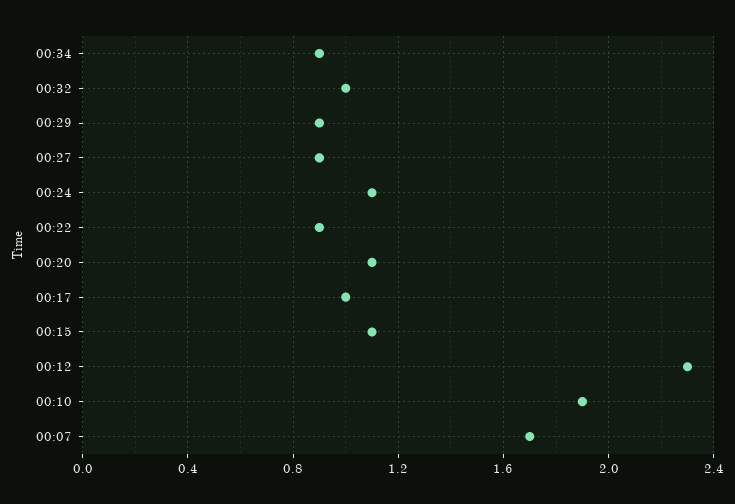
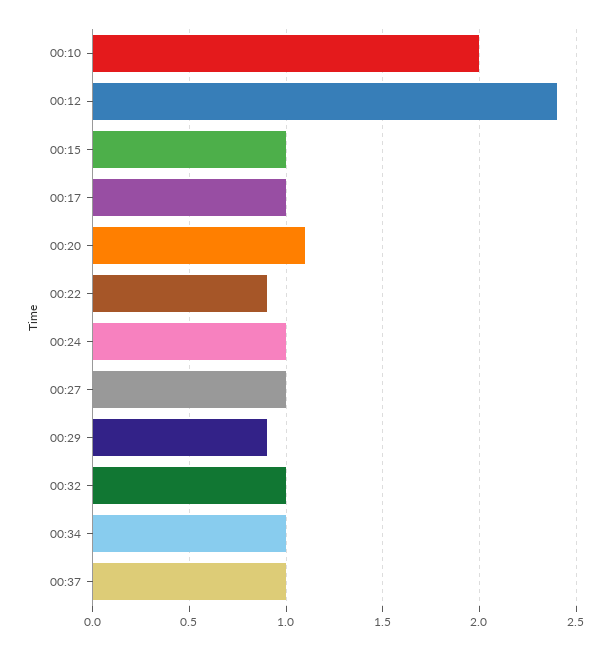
00:34: 0.9 -> 1
00:27: 0.9 -> 1
00:24: 1.1 -> 1
00:15: 1.1 -> 1
00:12: 2.3 -> 2.4
00:10: 1.9 -> 2
00:07: 1.7 -> none
00:37: none -> 1

